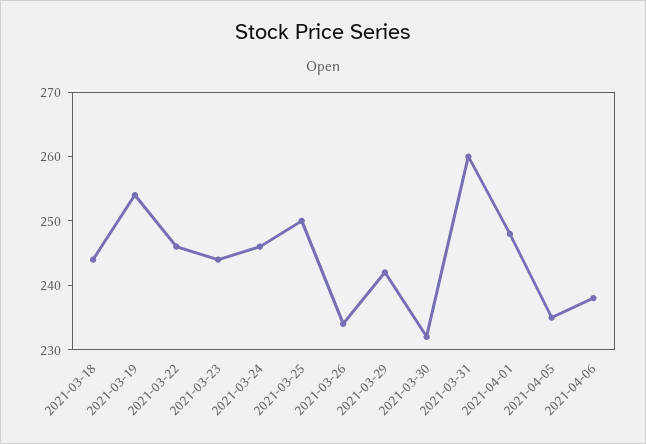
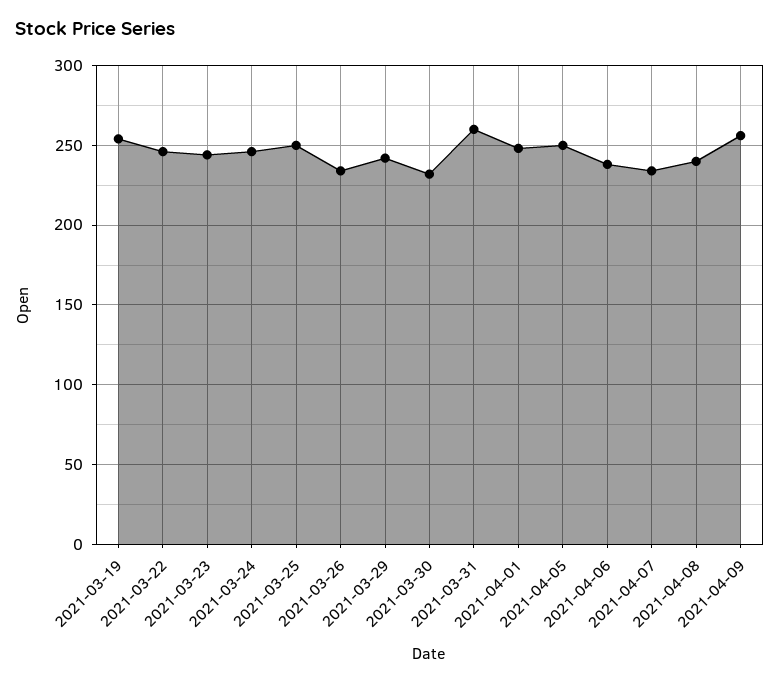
2021-03-18: 245 -> none
2021-04-05: 235 -> 250
2021-04-07: none -> 235
2021-04-08: none -> 240
2021-04-09: none -> 255

